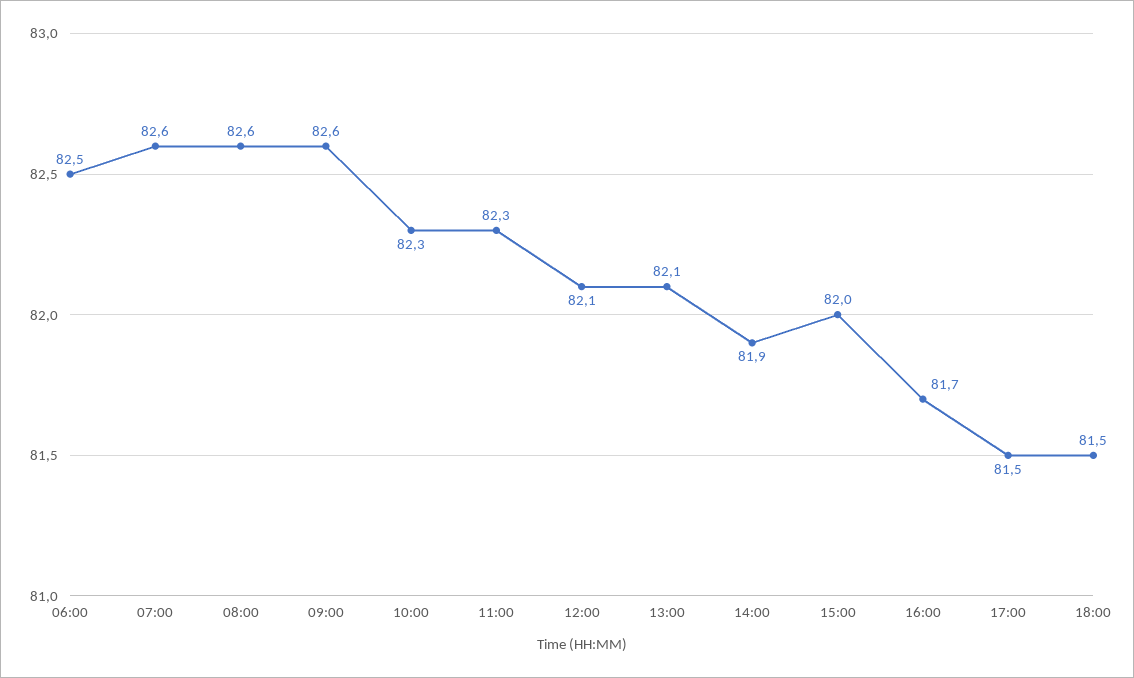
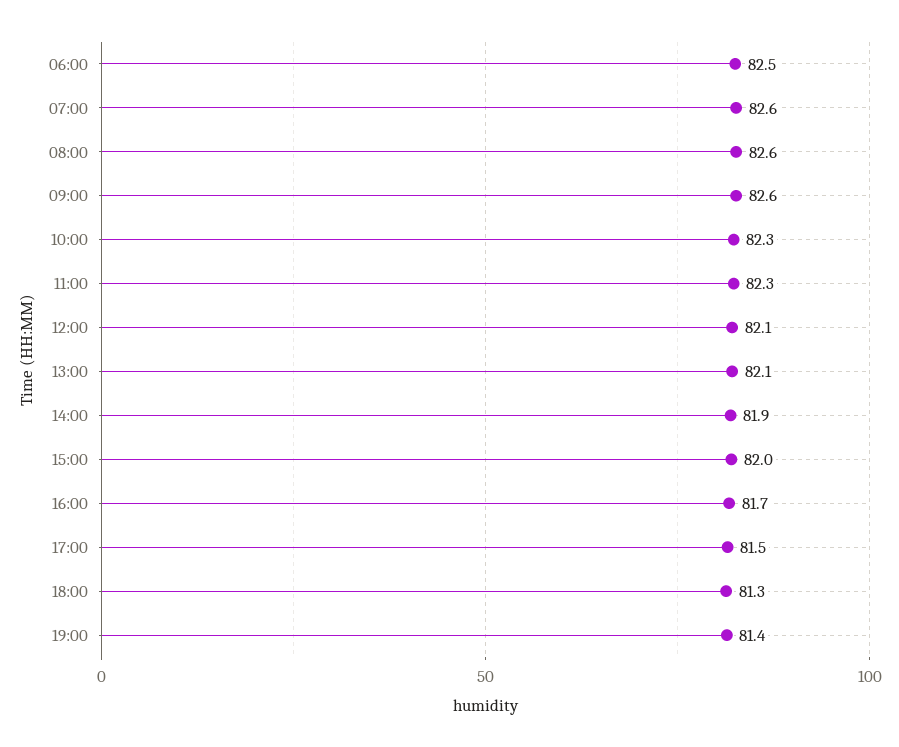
18:00: 81.5 -> 81.3
19:00: none -> 81.4

